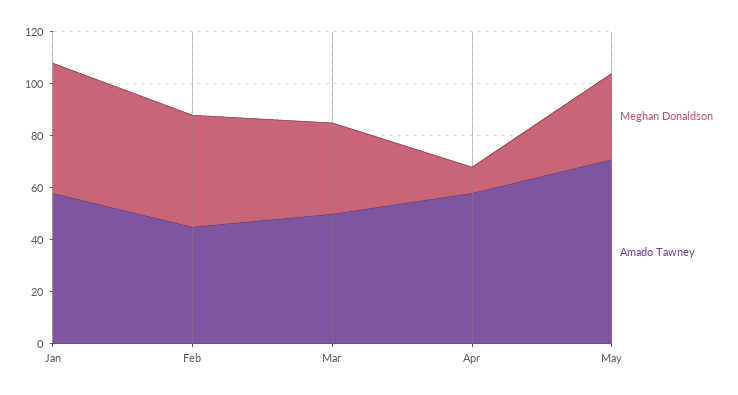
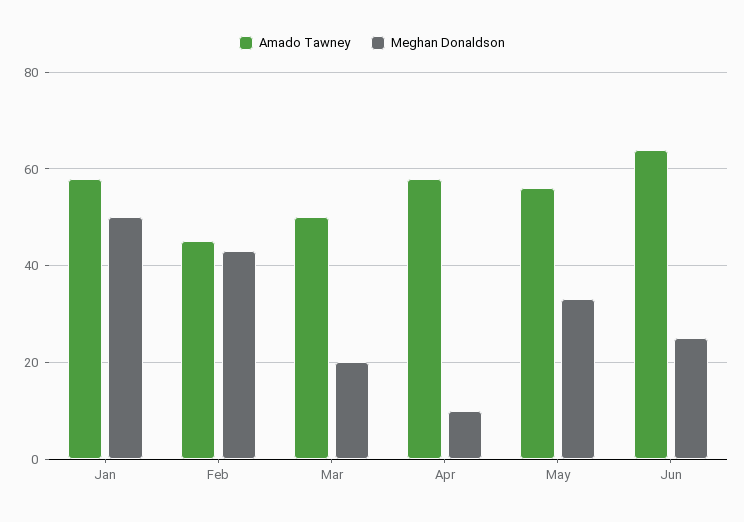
Meghan Donaldson, Mar: 35 -> 20
Amado Tawney, May: 70 -> 55
Amado Tawney, Jun: none -> 65
Meghan Donaldson, Jun: none -> 25

